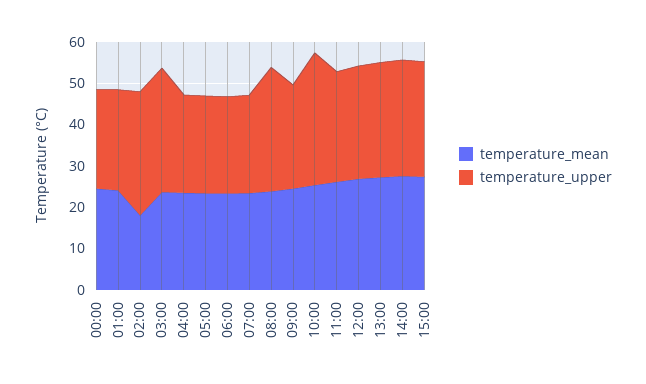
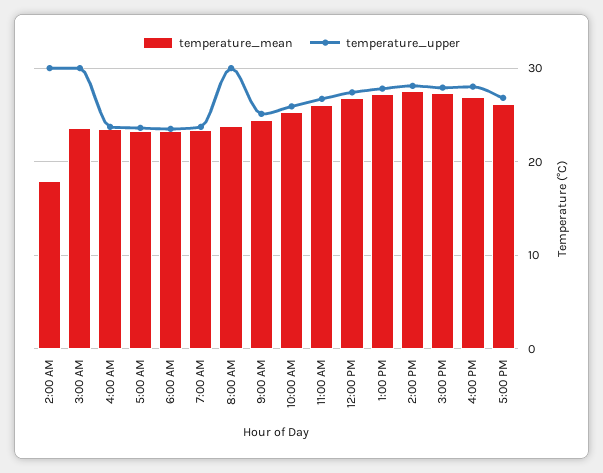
temperature_mean, 00:00: 24 -> none
temperature_upper, 00:00: 24 -> none
temperature_mean, 01:00: 24 -> none
temperature_upper, 01:00: 24 -> none
temperature_upper, 10:00: 32 -> 26
temperature_mean, 4:00 PM: none -> 27
temperature_upper, 4:00 PM: none -> 28
temperature_mean, 5:00 PM: none -> 26
temperature_upper, 5:00 PM: none -> 27

